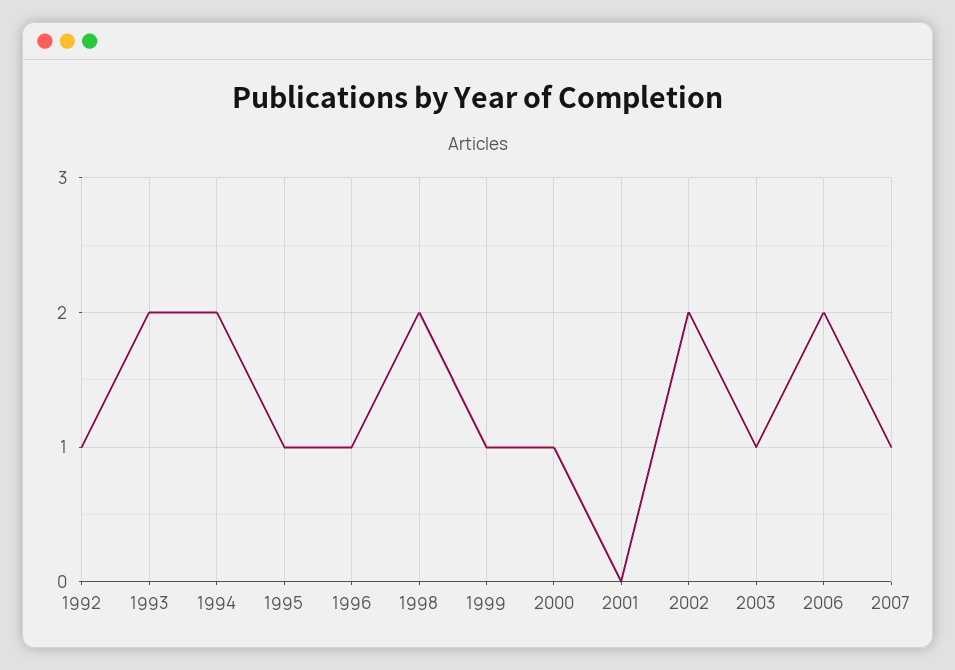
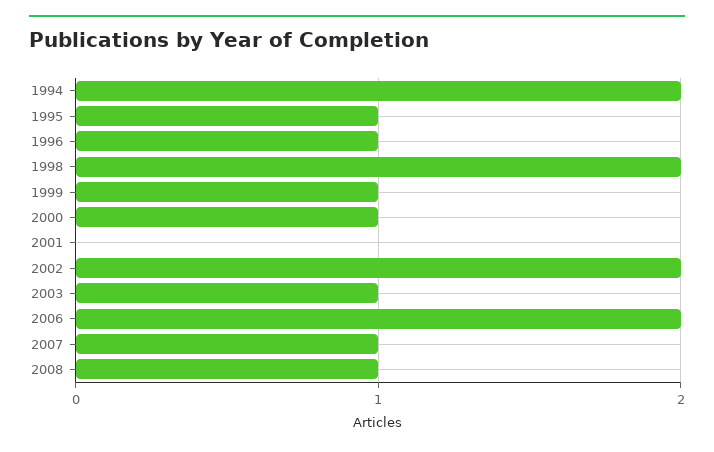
1992: 1 -> none
1993: 2 -> none
2008: none -> 1

